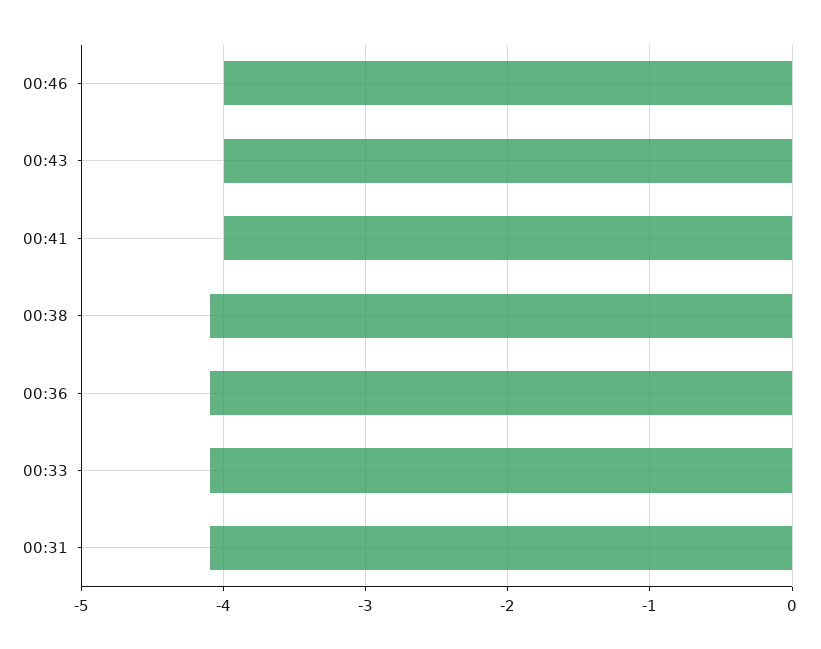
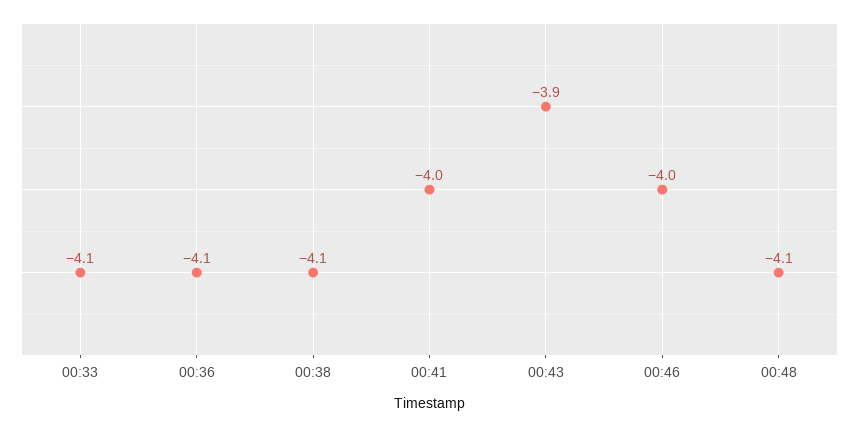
00:43: -4 -> -3.9
00:31: -4.1 -> none
00:48: none -> -4.1

